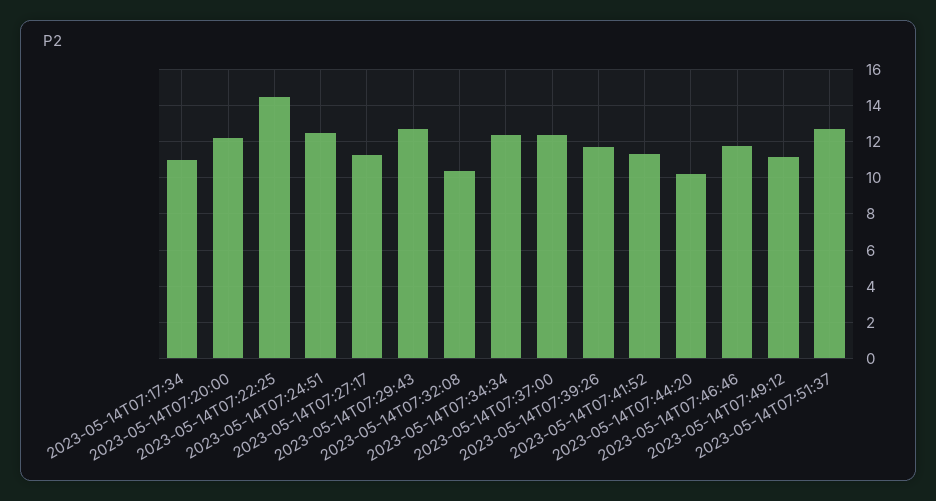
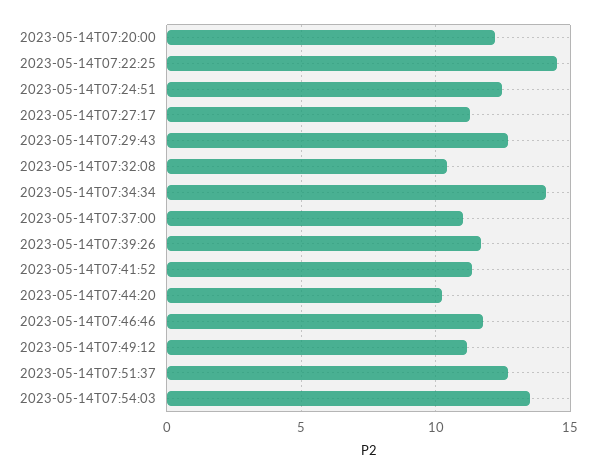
2023-05-14T07:17:34: 11 -> none
2023-05-14T07:34:34: 12.5 -> 14
2023-05-14T07:37:00: 12.5 -> 11
2023-05-14T07:54:03: none -> 13.5

